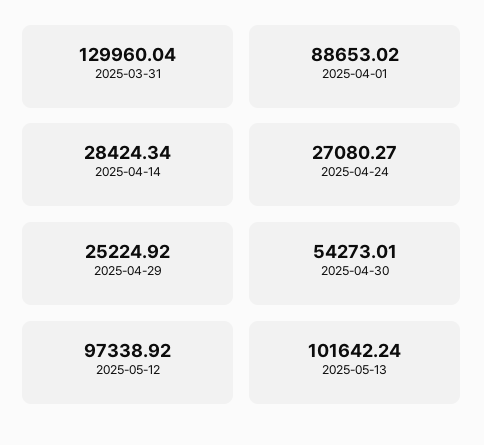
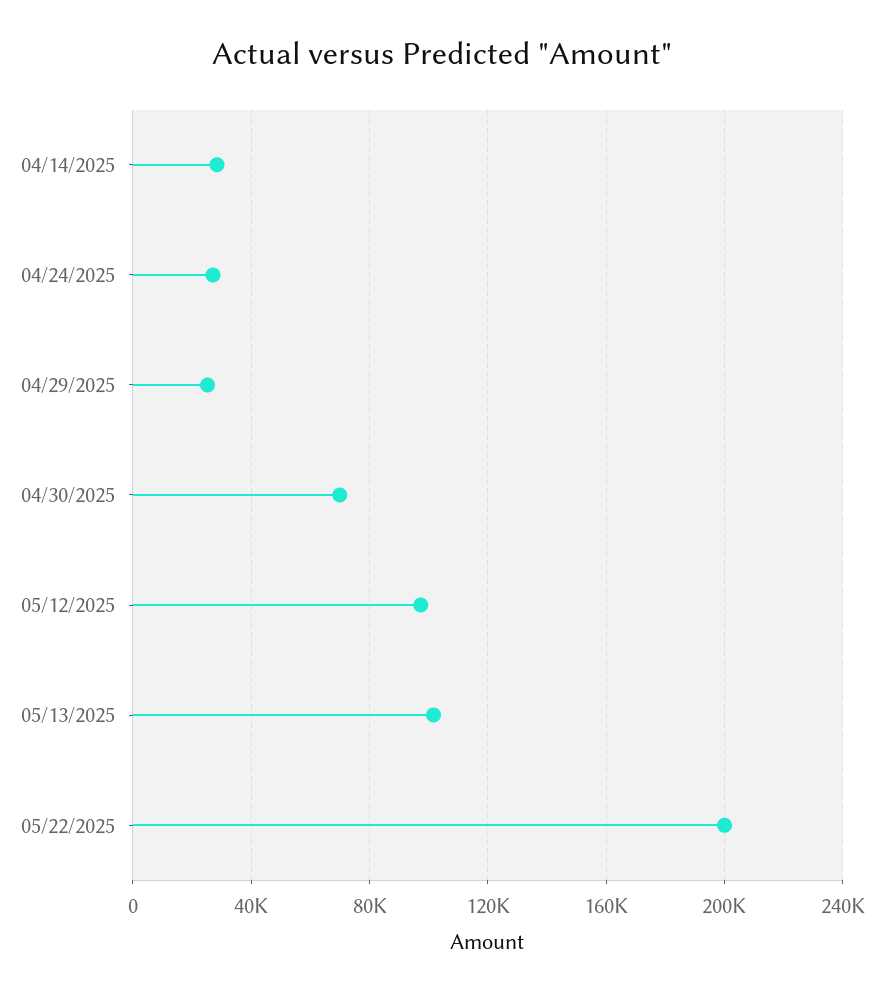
2025-03-31: 129960.04 -> none
2025-04-01: 88653.02 -> none
2025-04-30: 54273.01 -> 70000
05/22/2025: none -> 200000

